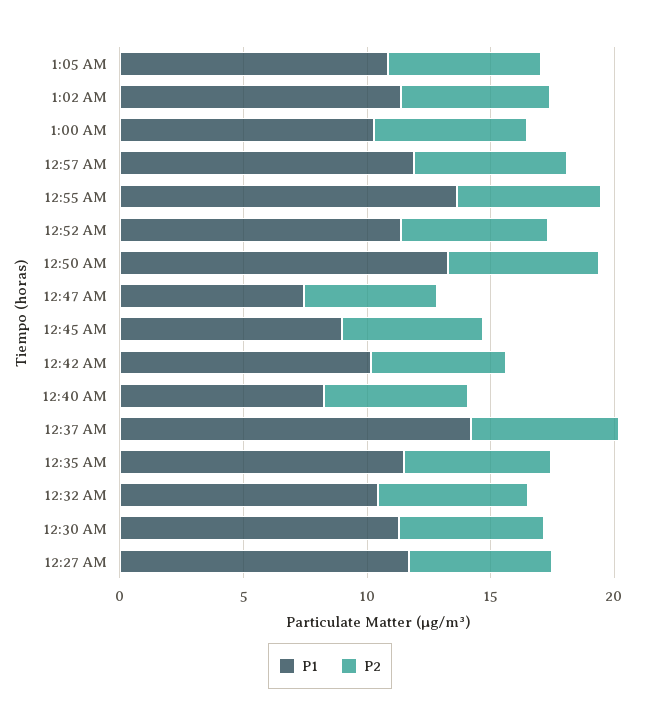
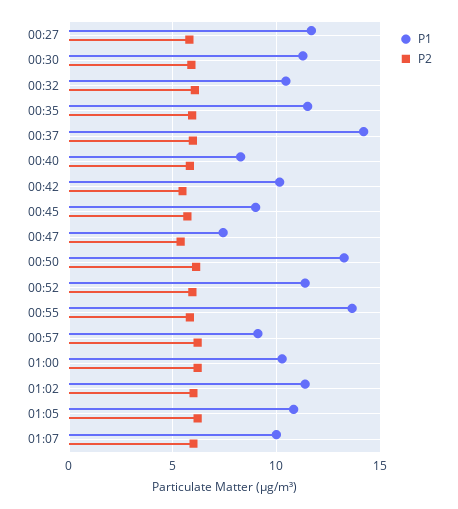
P1, 12:57 AM: 12 -> 9
P1, 01:07: none -> 10
P2, 01:07: none -> 6

